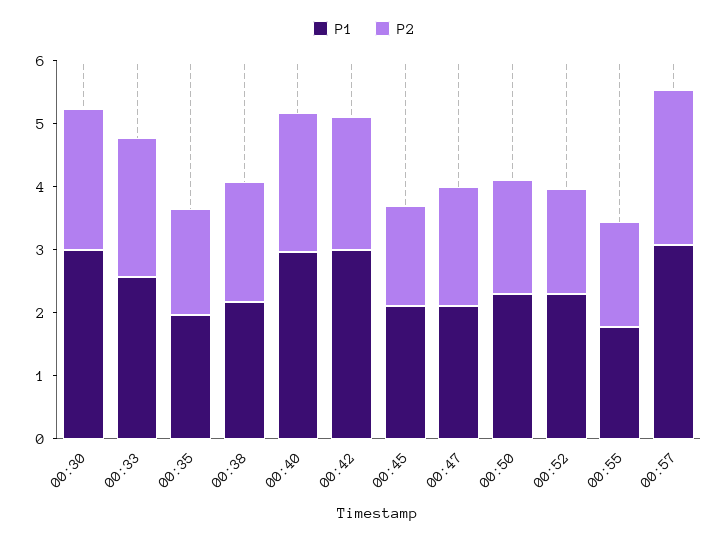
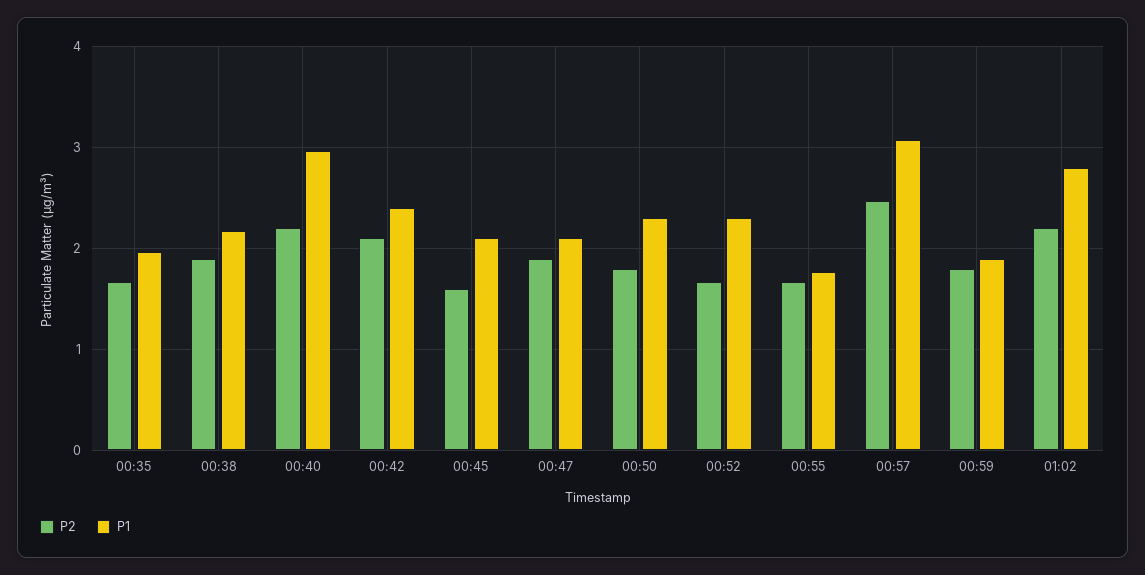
P1, 00:30: 3 -> none
P2, 00:30: 2.2 -> none
P1, 00:33: 2.6 -> none
P2, 00:33: 2.2 -> none
P1, 00:42: 3 -> 2.4
P2, 00:59: none -> 1.8
P1, 00:59: none -> 1.9
P2, 01:02: none -> 2.2
P1, 01:02: none -> 2.8

